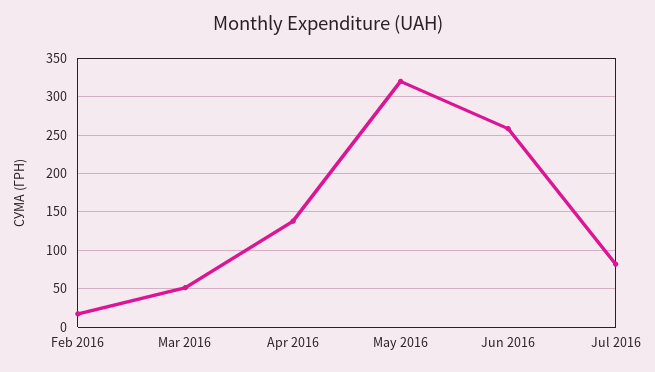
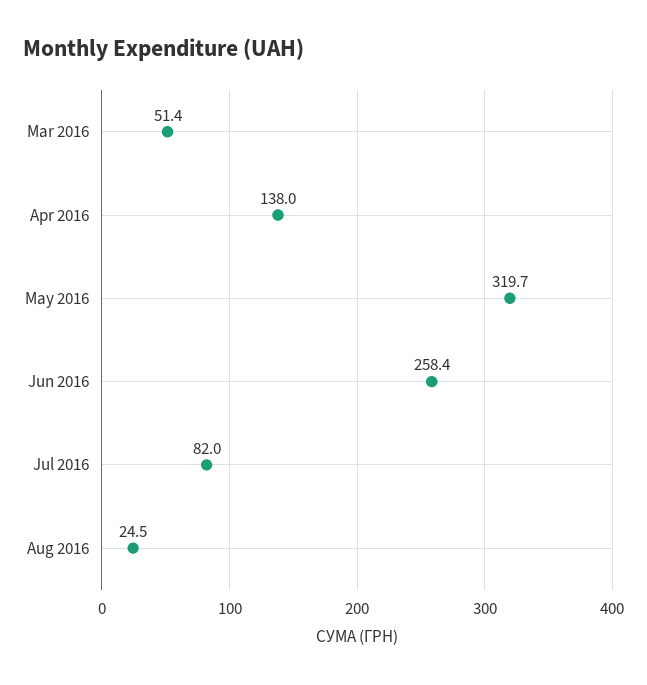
Feb 2016: 20 -> none
Aug 2016: none -> 24.5

